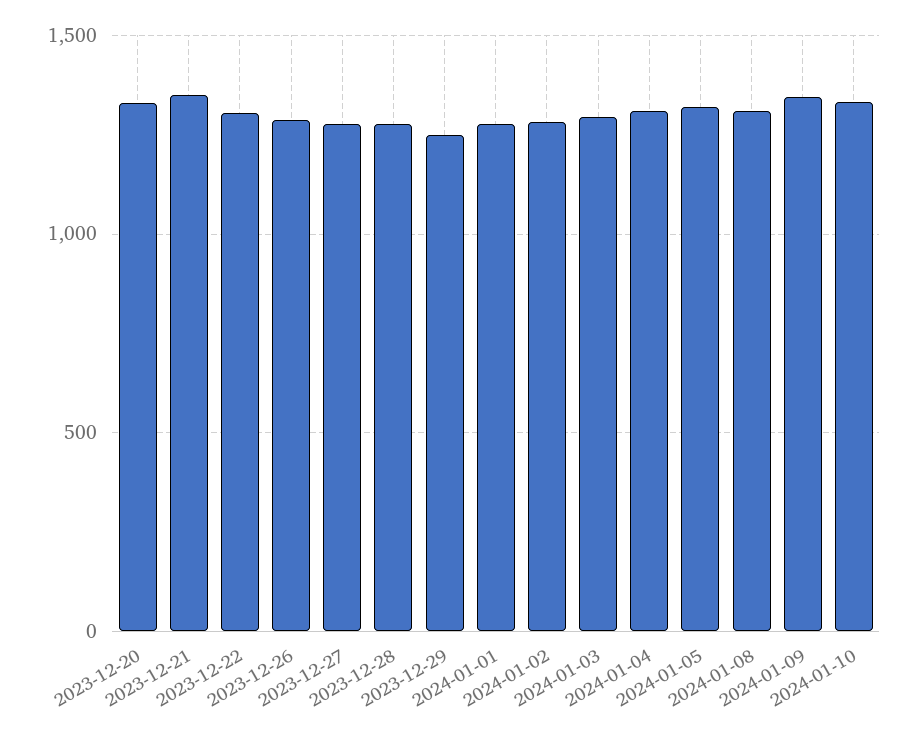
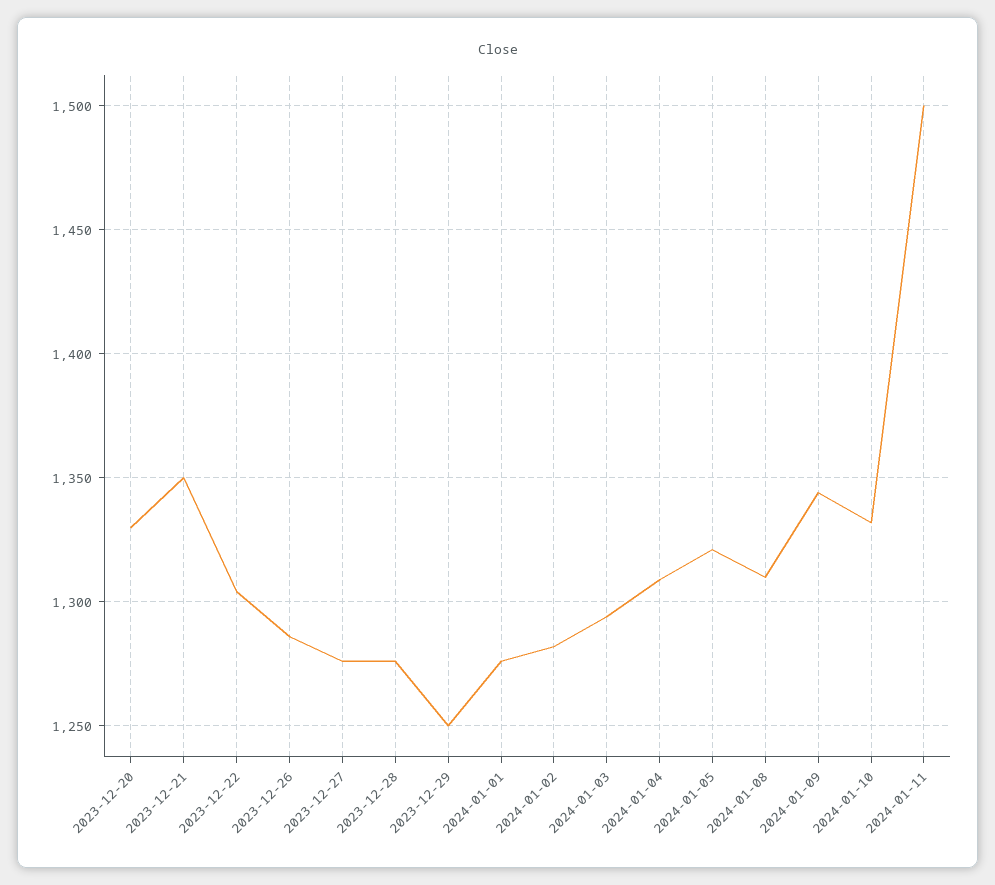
2024-01-11: none -> 1500

